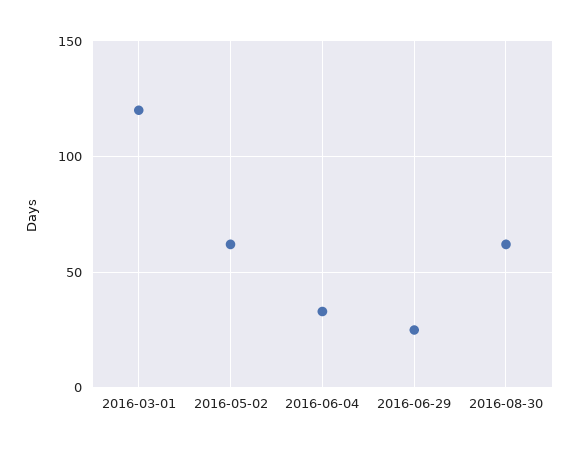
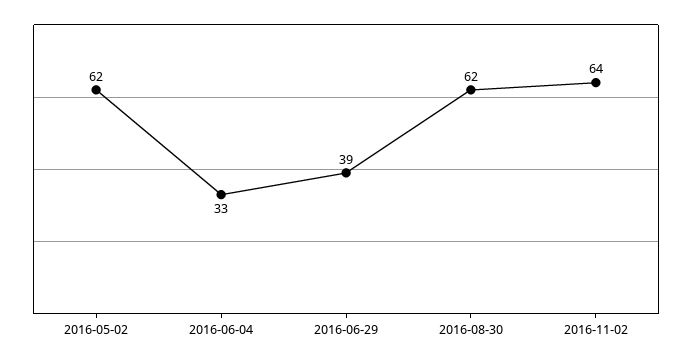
2016-03-01: 120 -> none
2016-06-29: 25 -> 39
2016-11-02: none -> 64

